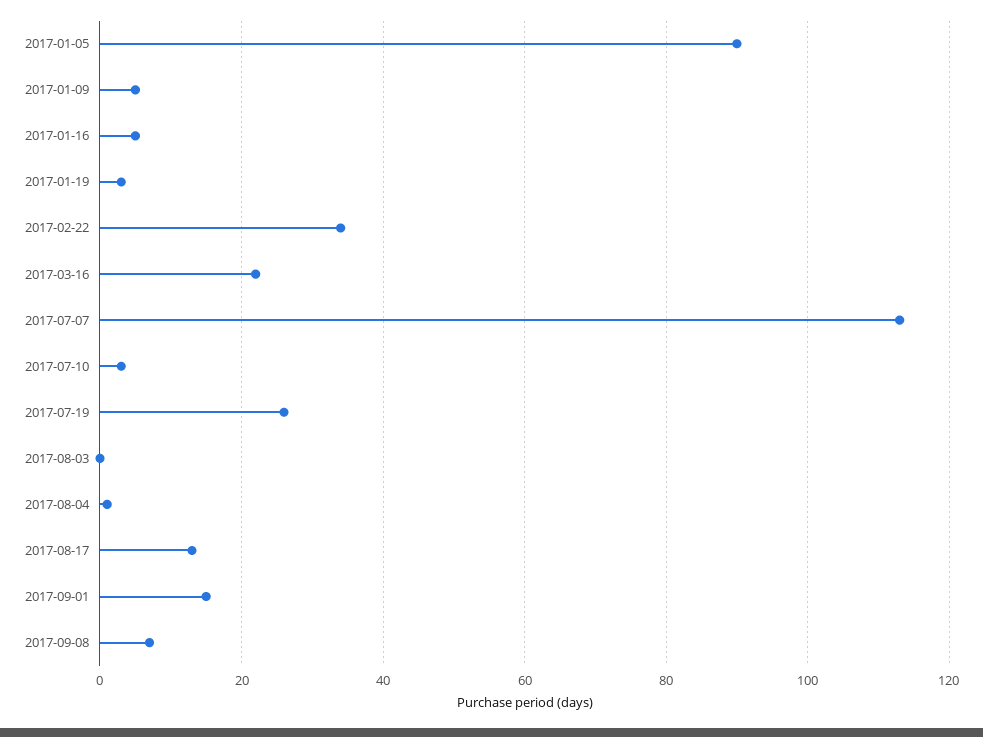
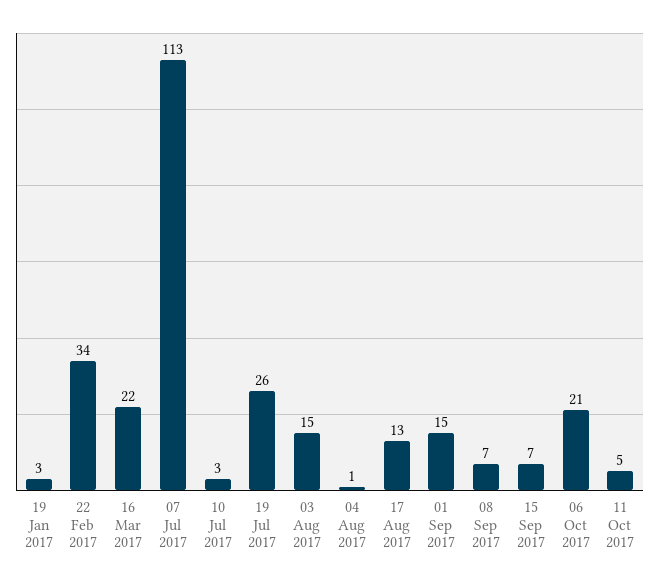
2017-01-05: 90 -> none
2017-01-09: 5 -> none
2017-01-16: 5 -> none
2017-08-03: 0 -> 15
15 Sep 2017: none -> 7
06 Oct 2017: none -> 21
11 Oct 2017: none -> 5

